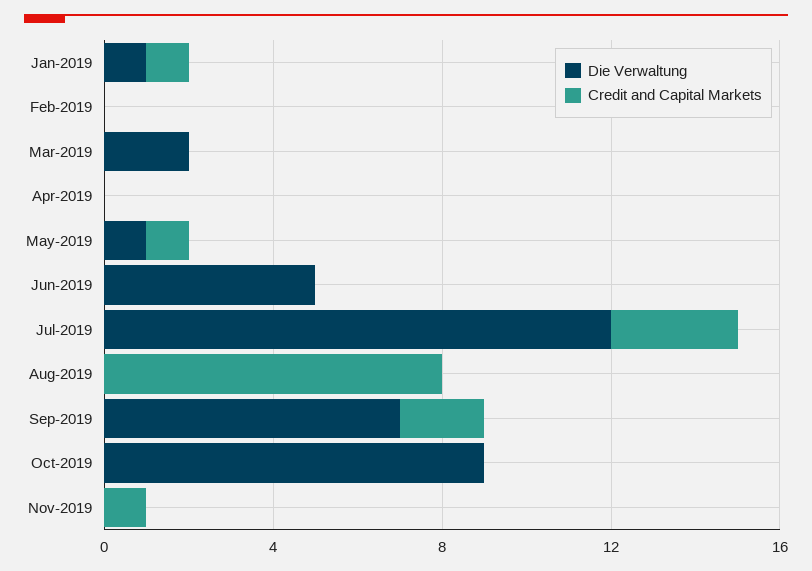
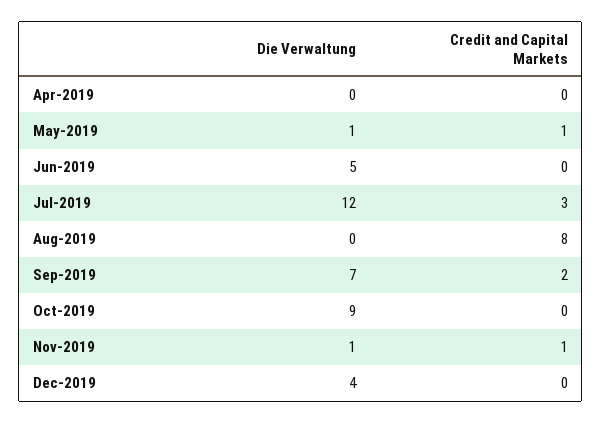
Die Verwaltung, Jan-2019: 1 -> none
Credit and Capital Markets, Jan-2019: 1 -> none
Die Verwaltung, Feb-2019: 0 -> none
Credit and Capital Markets, Feb-2019: 0 -> none
Die Verwaltung, Mar-2019: 2 -> none
Credit and Capital Markets, Mar-2019: 0 -> none
Die Verwaltung, Nov-2019: 0 -> 1
Die Verwaltung, Dec-2019: none -> 4
Credit and Capital Markets, Dec-2019: none -> 0

